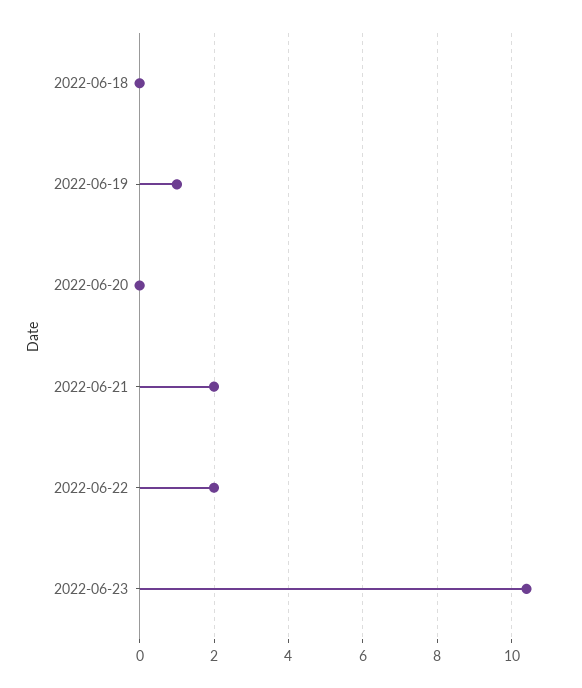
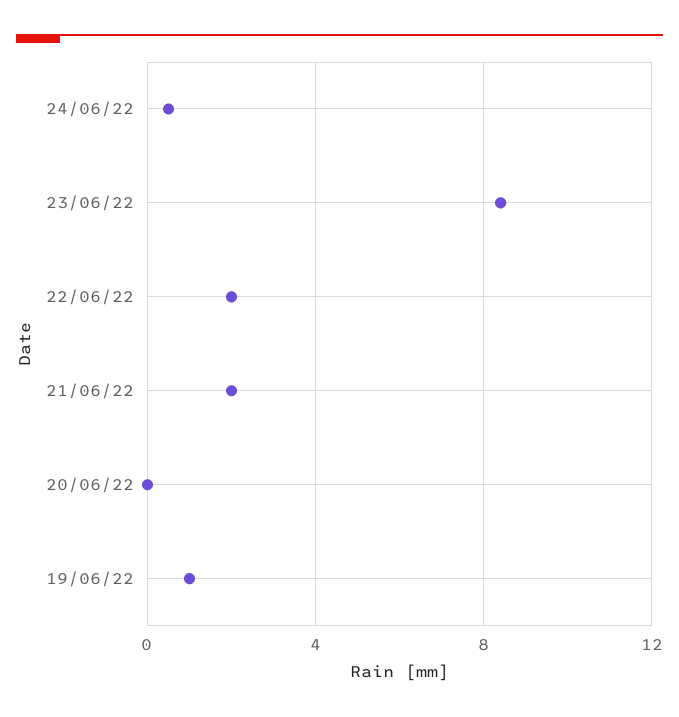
2022-06-18: 0 -> none
2022-06-23: 10.5 -> 8.5
24/06/22: none -> 0.5

